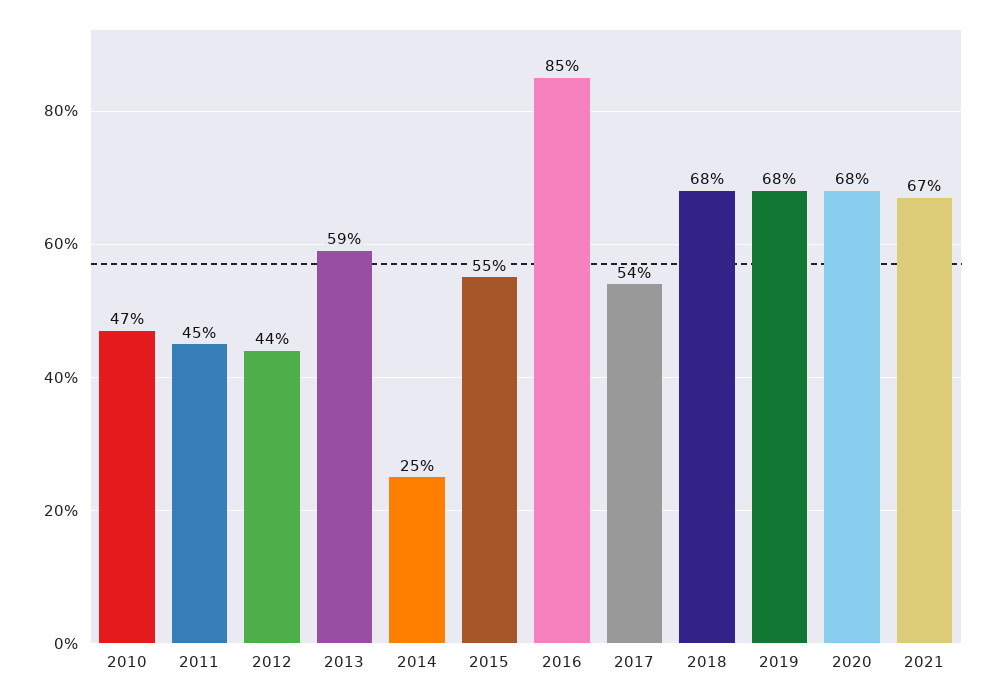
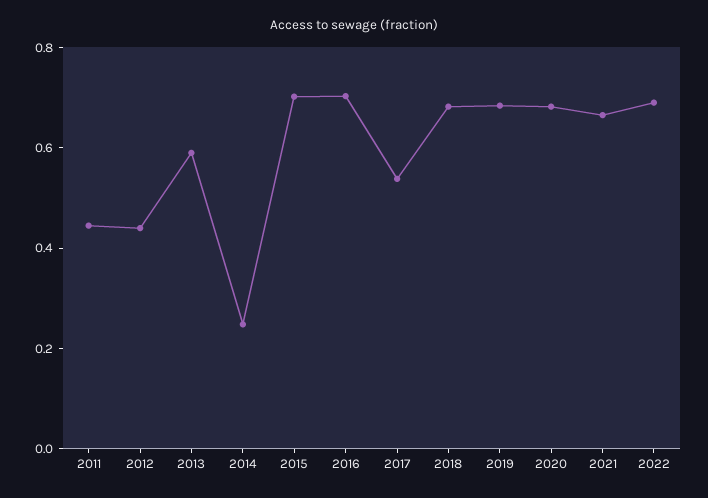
2010: 0.47 -> none
2015: 0.55 -> 0.7
2016: 0.85 -> 0.7
2022: none -> 0.7

